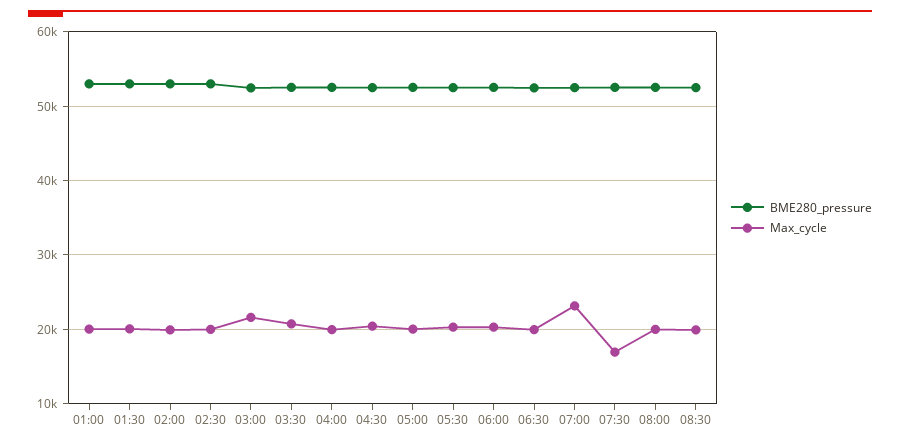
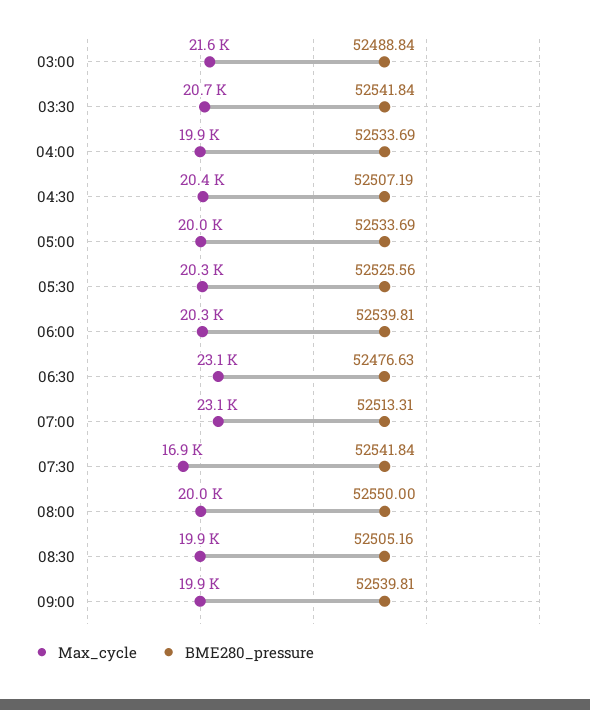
BME280_pressure, 01:00: 53000 -> none
Max_cycle, 01:00: 20000 -> none
BME280_pressure, 01:30: 53000 -> none
Max_cycle, 01:30: 20000 -> none
BME280_pressure, 02:00: 53000 -> none
Max_cycle, 02:00: 20000 -> none
BME280_pressure, 02:30: 53000 -> none
Max_cycle, 02:30: 20000 -> none
Max_cycle, 06:30: 20000 -> 23100
Max_cycle, 09:00: none -> 19900
BME280_pressure, 09:00: none -> 52539.81

